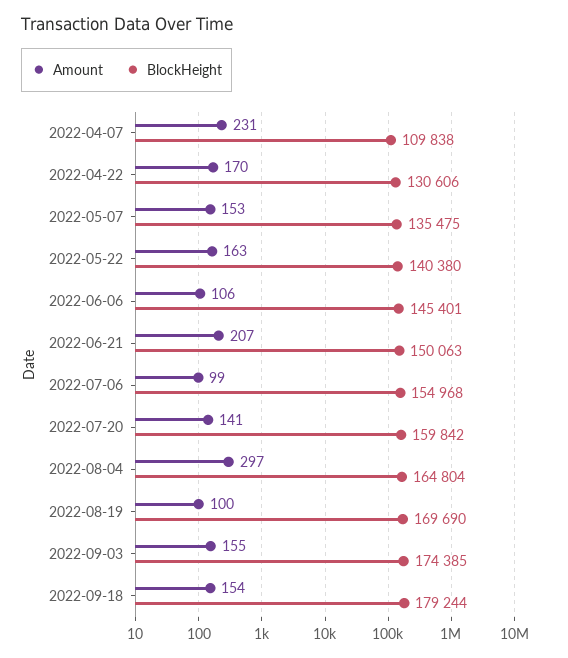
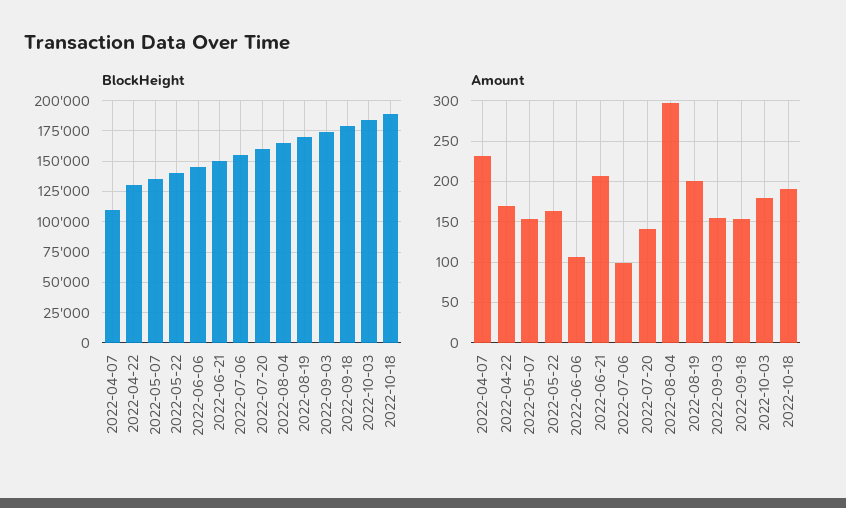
Amount, 2022-08-19: 100 -> 200
BlockHeight, 2022-10-03: none -> 185000
BlockHeight, 2022-10-18: none -> 190000
Amount, 2022-10-03: none -> 180
Amount, 2022-10-18: none -> 190

